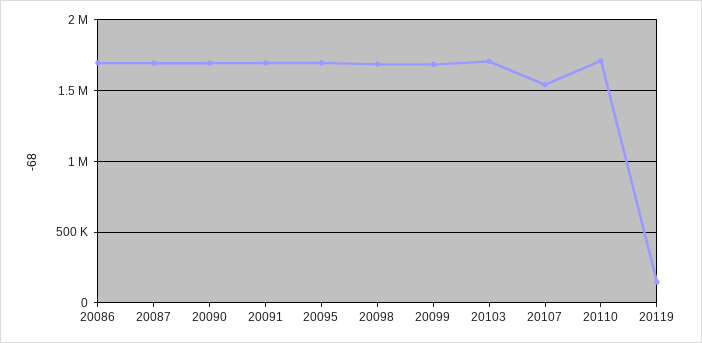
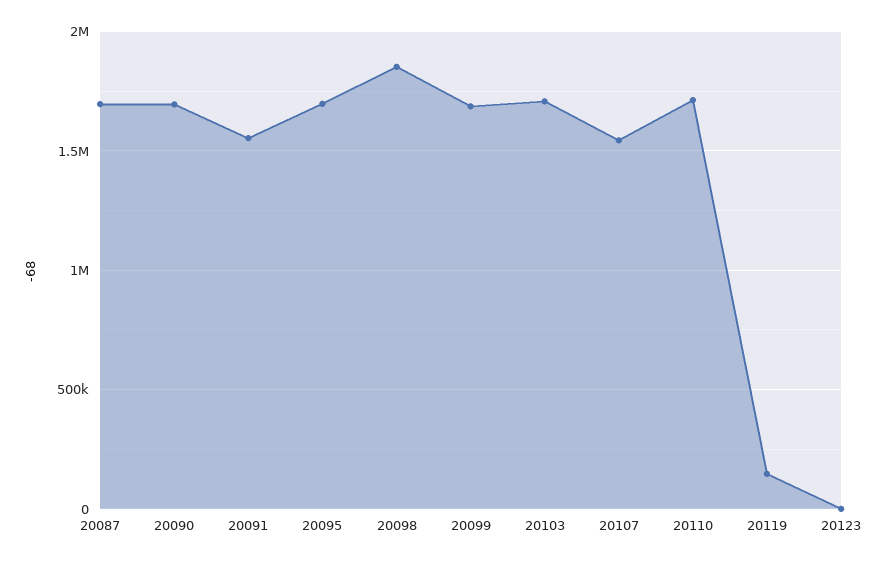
20086: 1700000 -> none
20091: 1700000 -> 1550000
20098: 1700000 -> 1850000
20123: none -> 0

